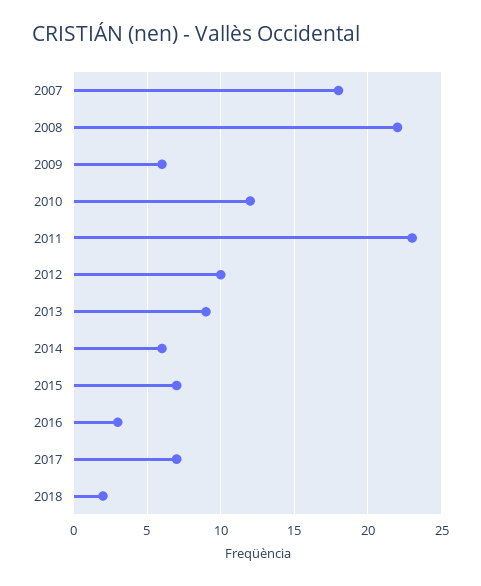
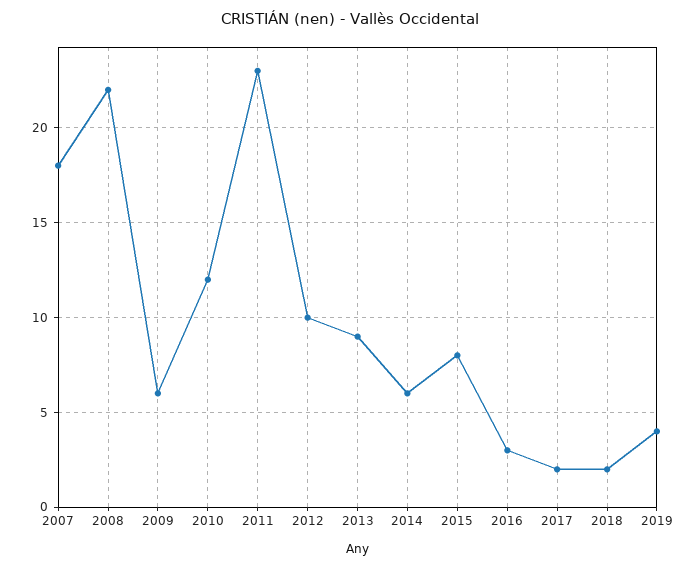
2015: 7 -> 8
2017: 7 -> 2
2019: none -> 4

